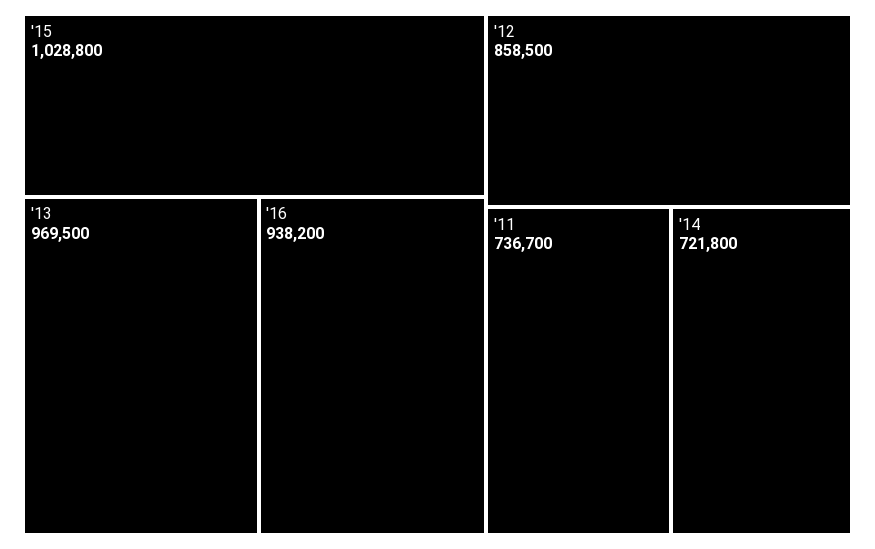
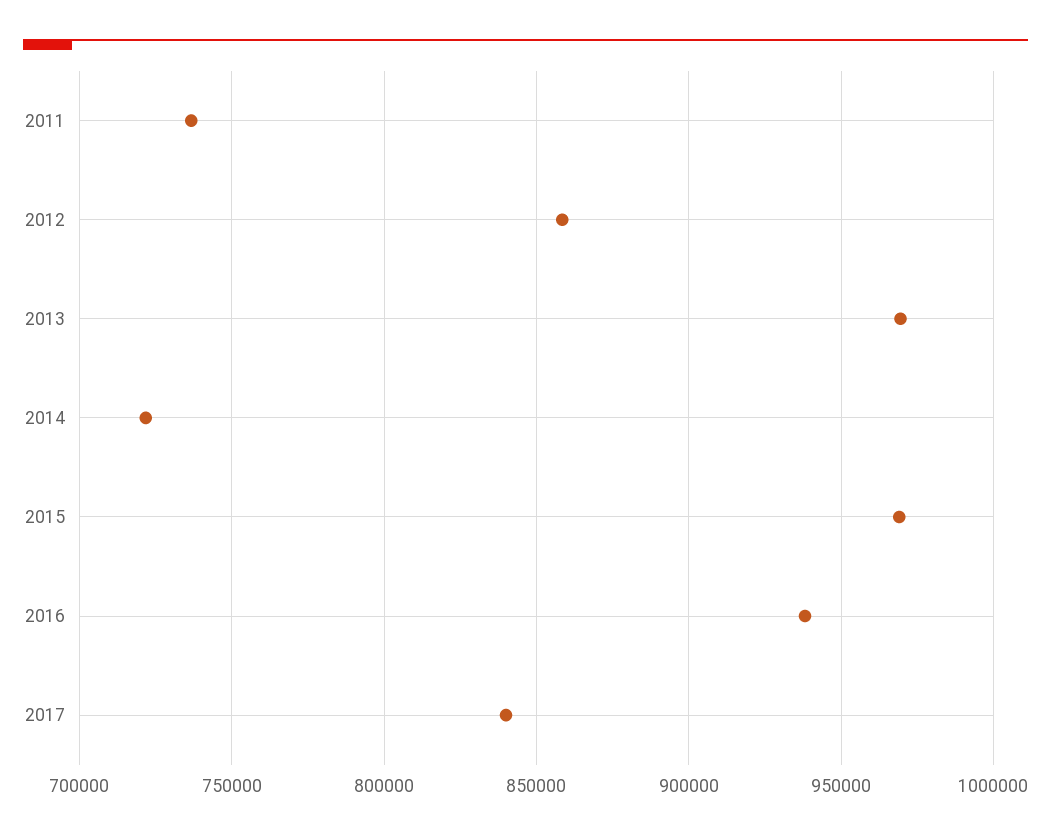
'15: 1028800 -> 970000
2017: none -> 840000

